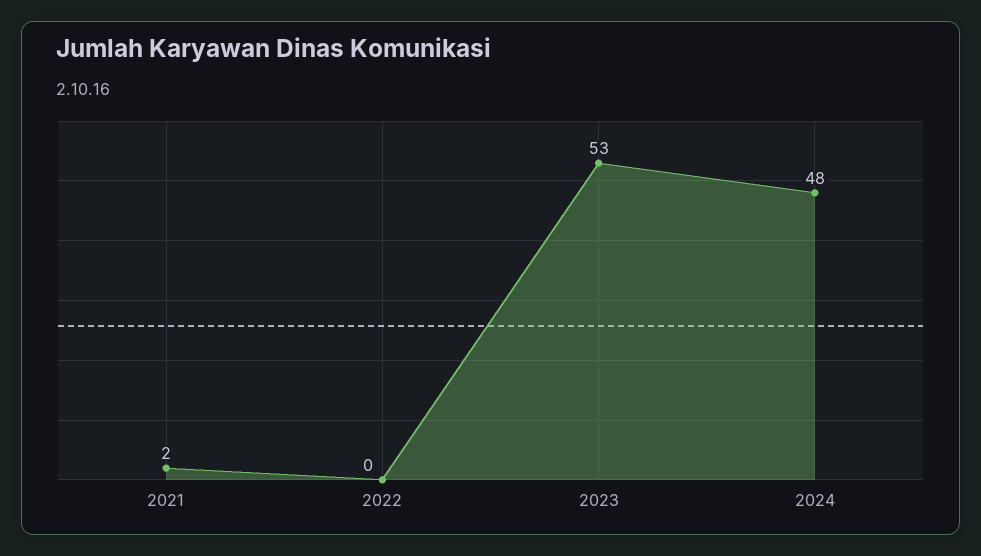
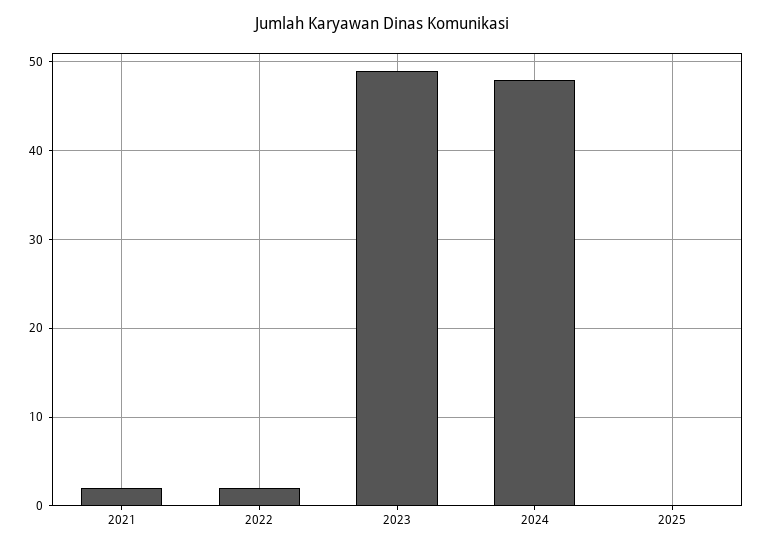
2022: 0 -> 2
2023: 53 -> 49
2025: none -> 0

